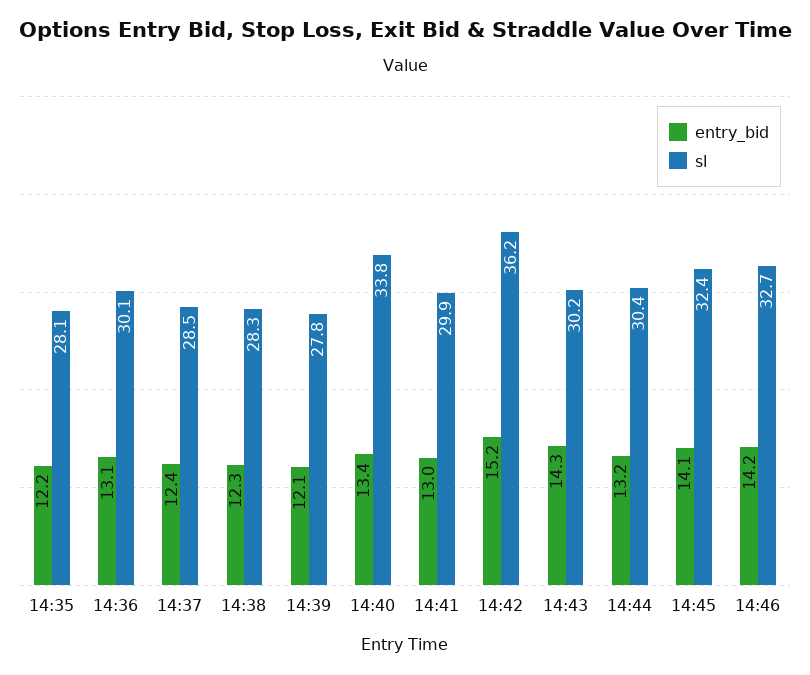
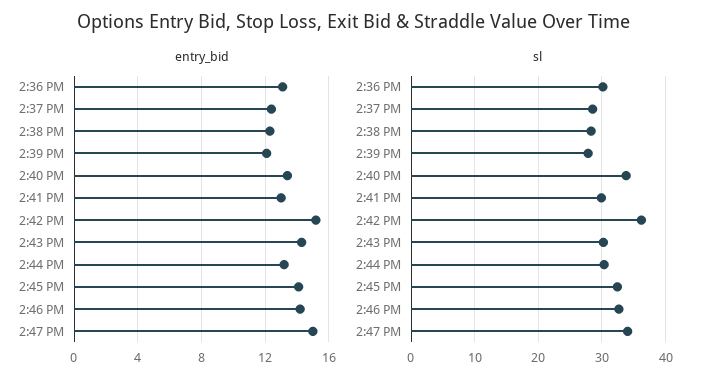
entry_bid, 14:35: 12.2 -> none
sl, 14:35: 28.1 -> none
entry_bid, 2:47 PM: none -> 15
sl, 2:47 PM: none -> 34

